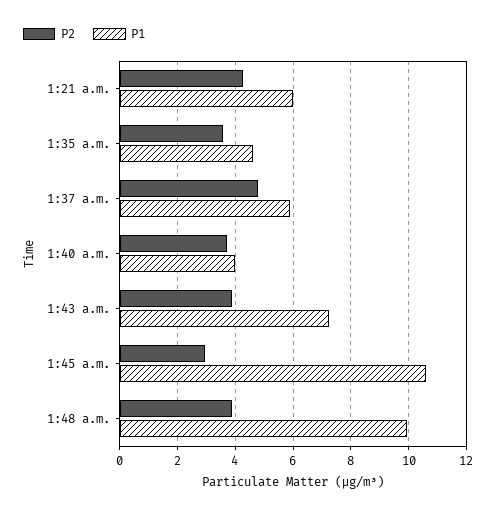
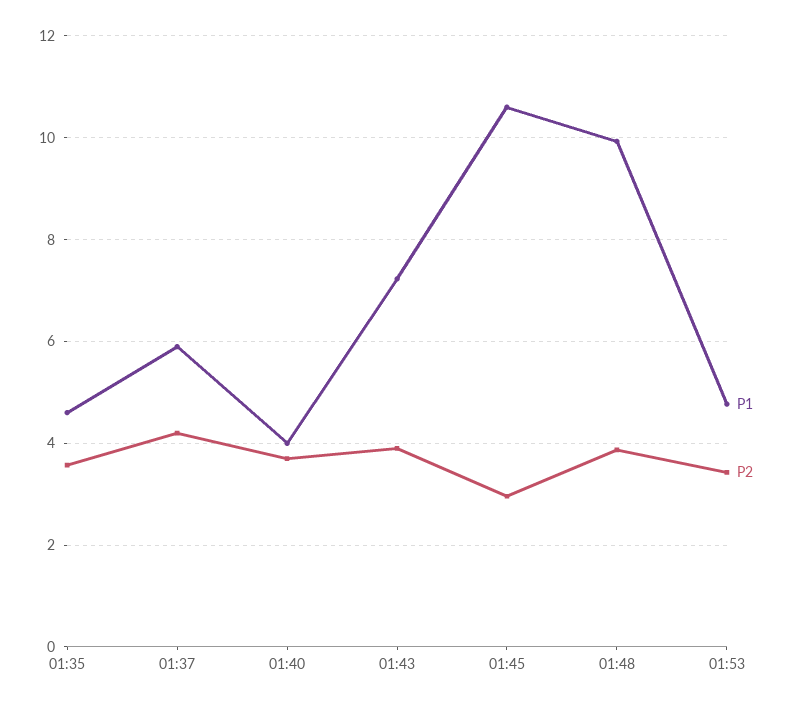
P2, 1:21 a.m.: 4.25 -> none
P1, 1:21 a.m.: 6 -> none
P2, 1:37 a.m.: 4.75 -> 4.2
P1, 01:53: none -> 4.8
P2, 01:53: none -> 3.4

